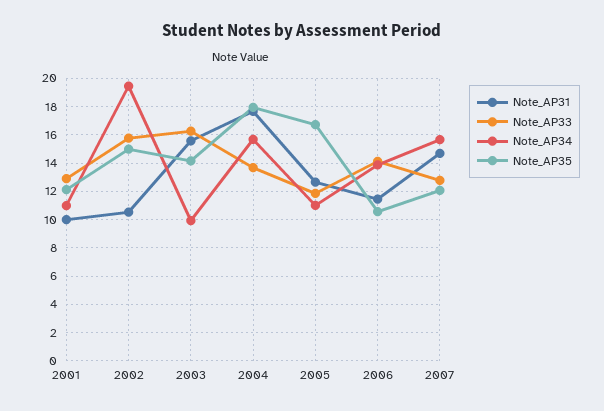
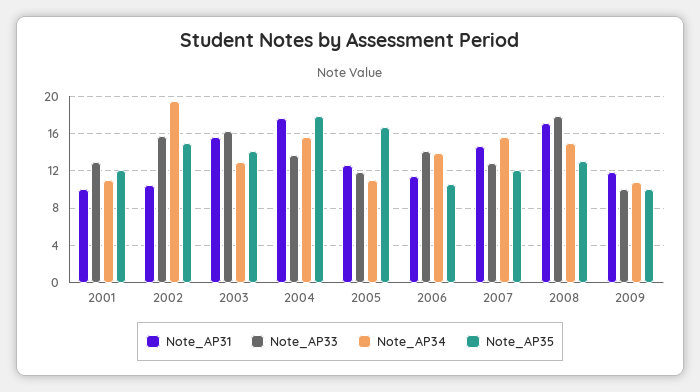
Note_AP34, 2003: 10 -> 13
Note_AP31, 2008: none -> 17
Note_AP33, 2008: none -> 18
Note_AP34, 2008: none -> 15
Note_AP35, 2008: none -> 13
Note_AP31, 2009: none -> 12
Note_AP33, 2009: none -> 10
Note_AP34, 2009: none -> 11
Note_AP35, 2009: none -> 10

